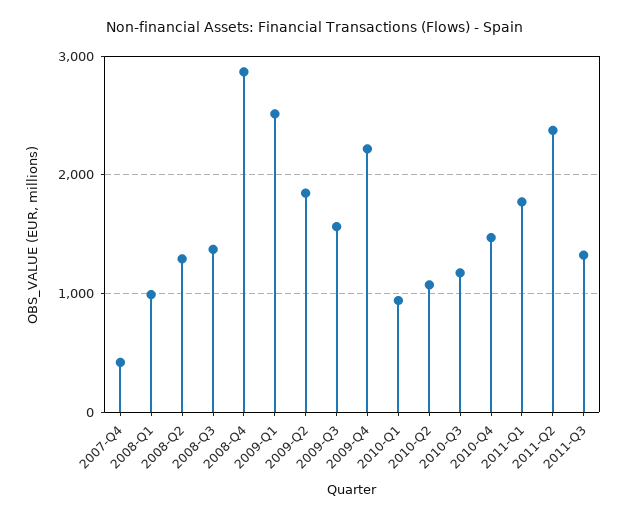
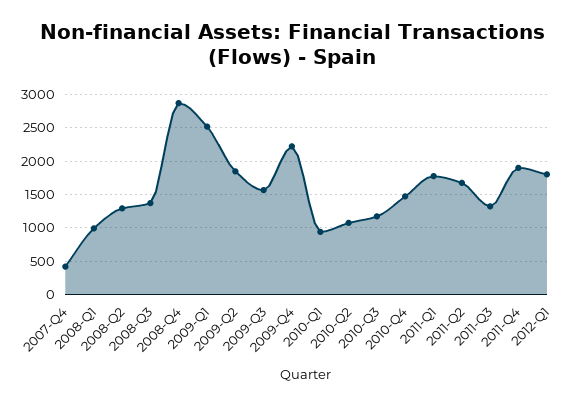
2011-Q2: 2400 -> 1700
2011-Q4: none -> 1900
2012-Q1: none -> 1800

